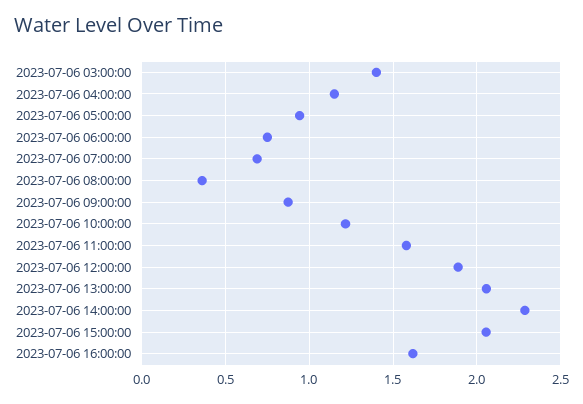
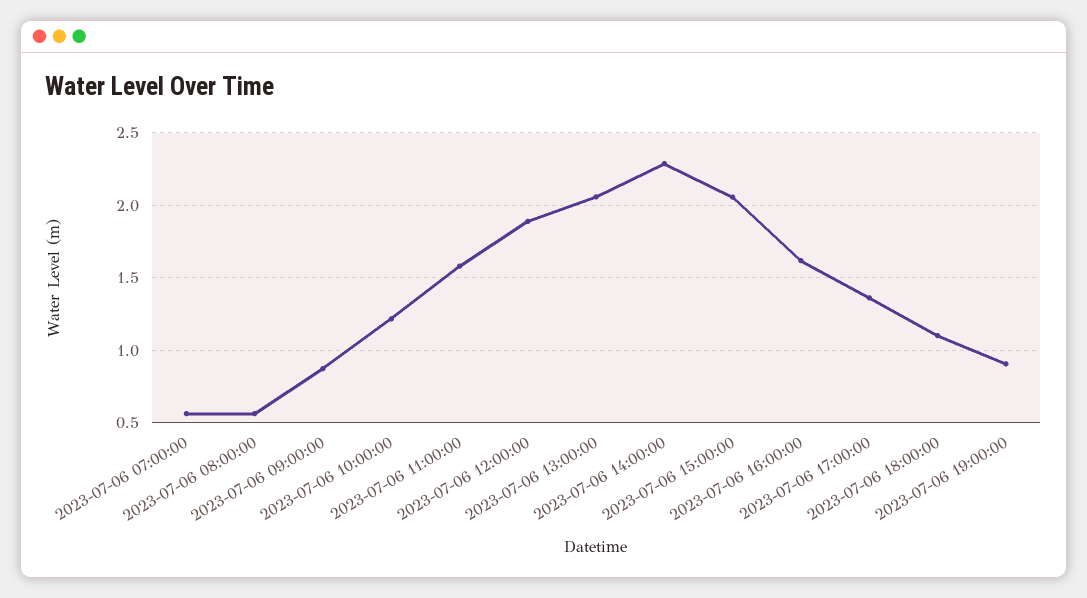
2023-07-06 03:00:00: 1.4 -> none
2023-07-06 04:00:00: 1.15 -> none
2023-07-06 05:00:00: 0.95 -> none
2023-07-06 06:00:00: 0.75 -> none
2023-07-06 07:00:00: 0.7 -> 0.55
2023-07-06 08:00:00: 0.35 -> 0.55
2023-07-06 17:00:00: none -> 1.35
2023-07-06 18:00:00: none -> 1.1
2023-07-06 19:00:00: none -> 0.9

